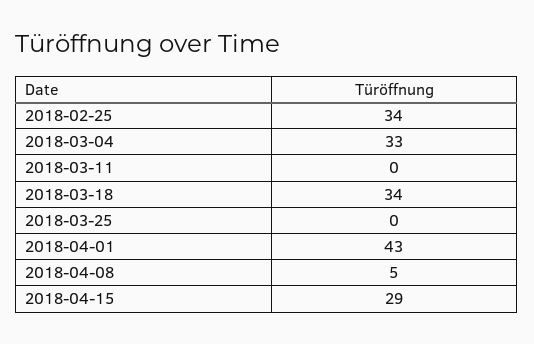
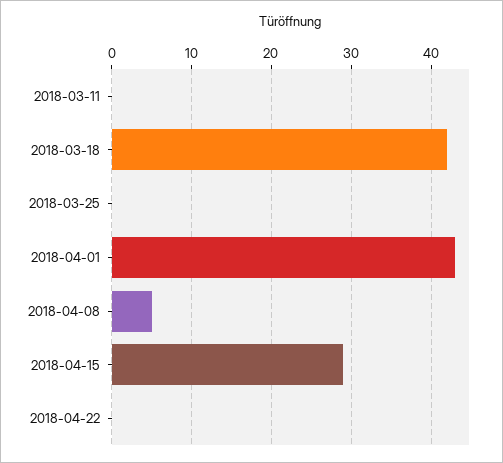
2018-02-25: 34 -> none
2018-03-04: 33 -> none
2018-03-18: 34 -> 42
2018-04-22: none -> 0

